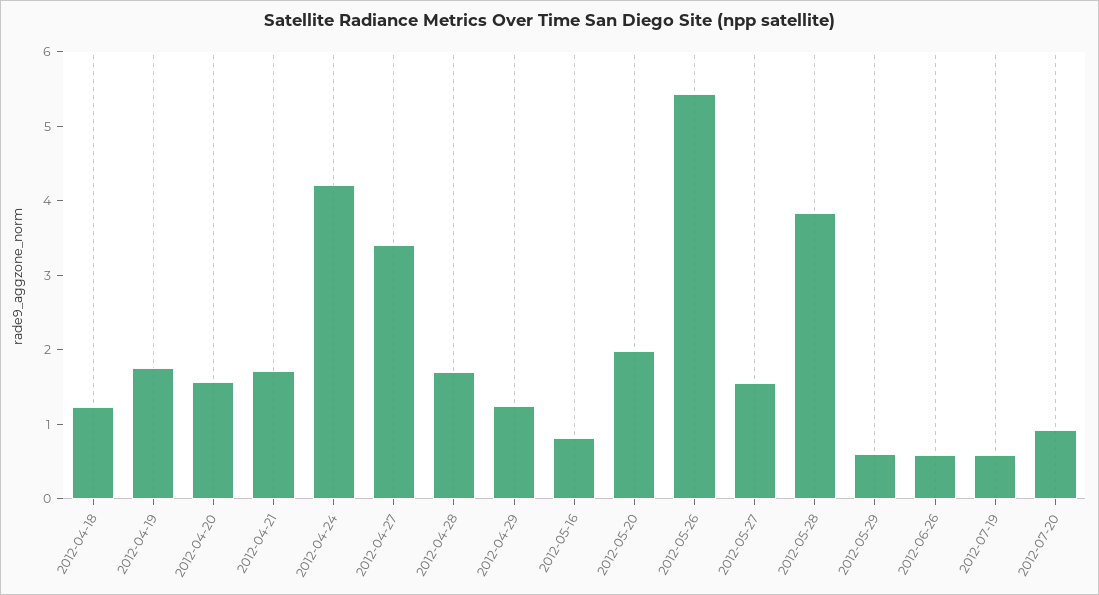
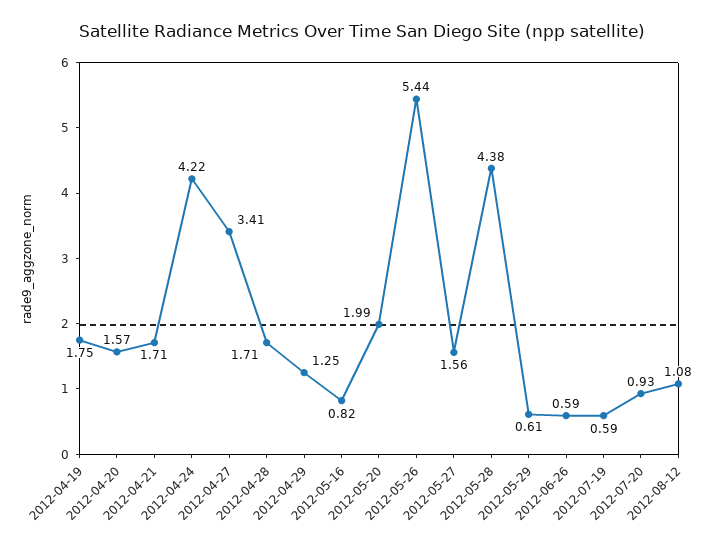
2012-04-18: 1.2 -> none
2012-05-28: 3.8 -> 4.38
2012-08-12: none -> 1.08

